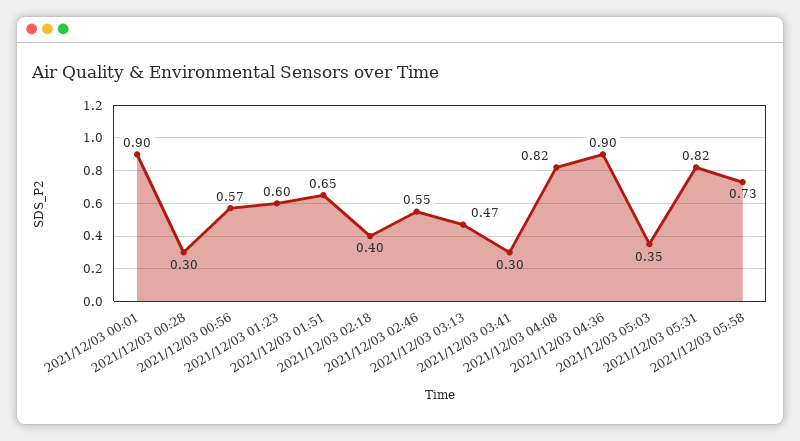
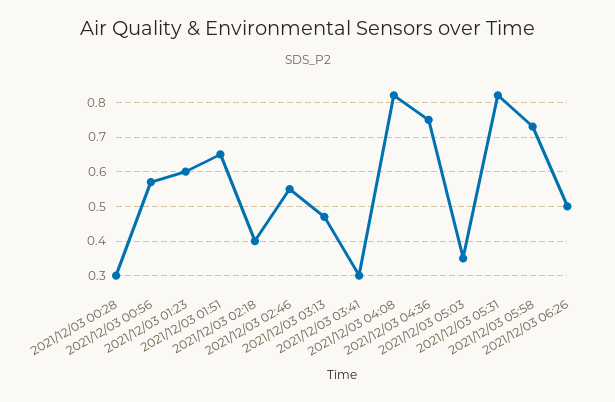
2021/12/03 00:01: 0.9 -> none
2021/12/03 04:36: 0.9 -> 0.75
2021/12/03 06:26: none -> 0.5

